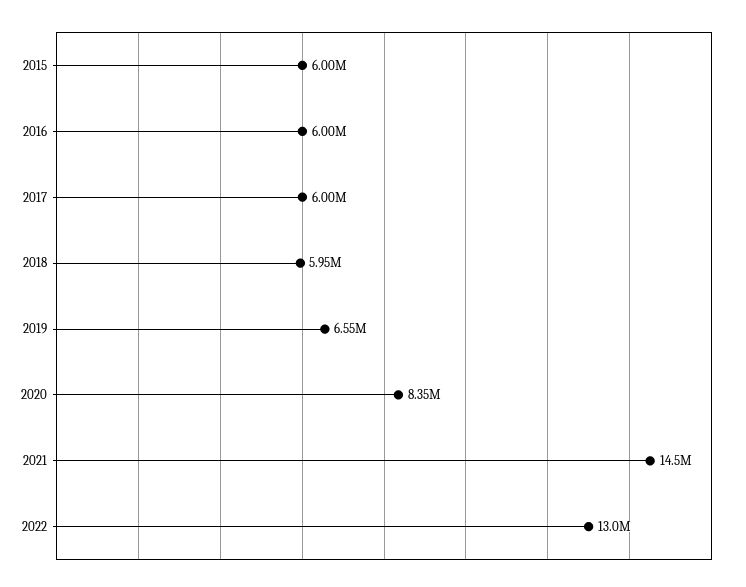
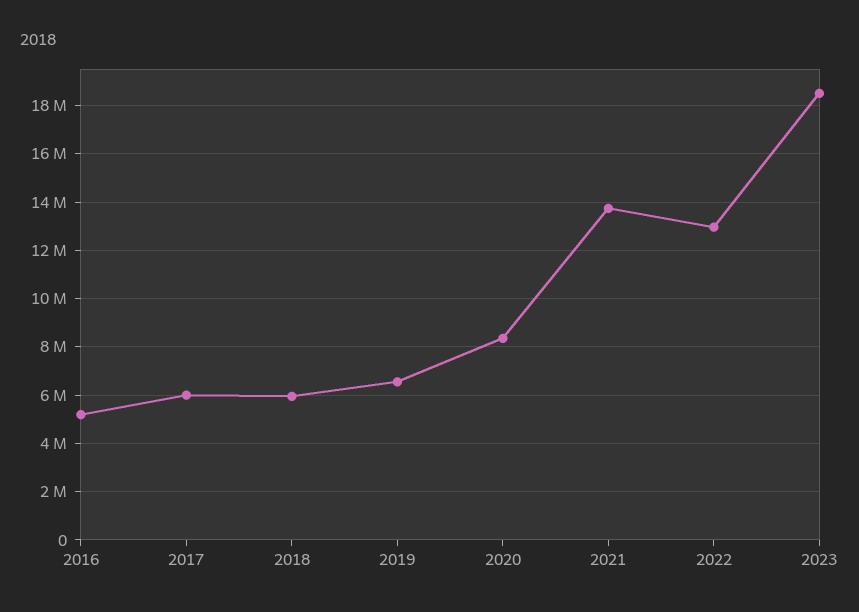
2015: 6000000 -> none
2016: 6000000 -> 5250000
2021: 14500000 -> 13750000
2023: none -> 18500000

